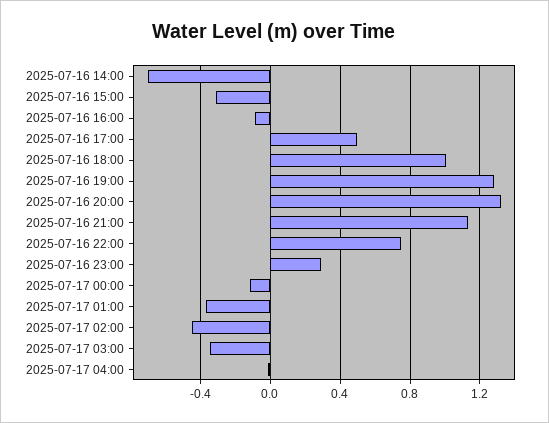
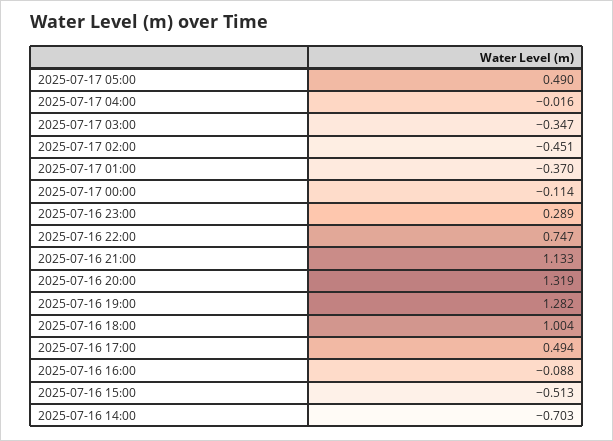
2025-07-16 15:00: -0.3 -> -0.513
2025-07-17 05:00: none -> 0.49

